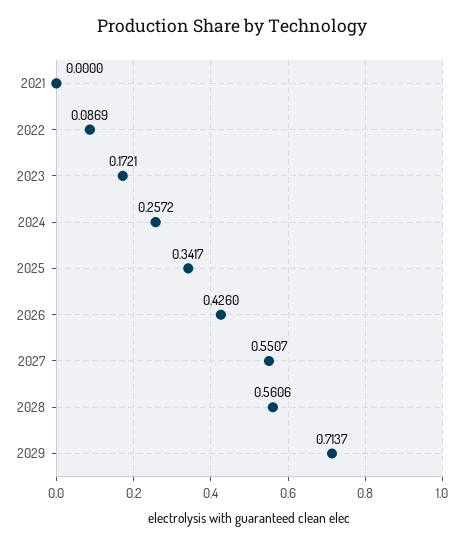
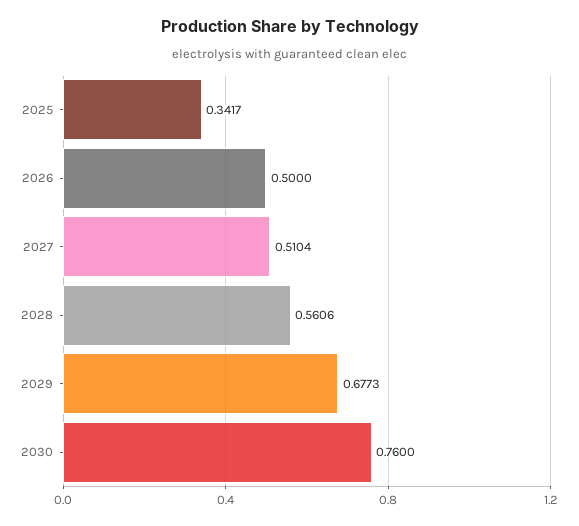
2021: 0 -> none
2022: 0.0869 -> none
2023: 0.1721 -> none
2024: 0.2572 -> none
2026: 0.426 -> 0.5
2027: 0.5507 -> 0.5104
2029: 0.7137 -> 0.6773
2030: none -> 0.76

